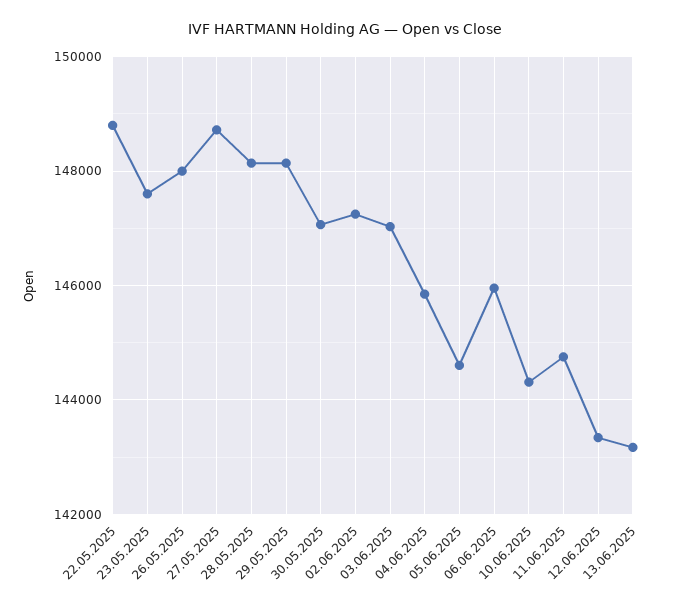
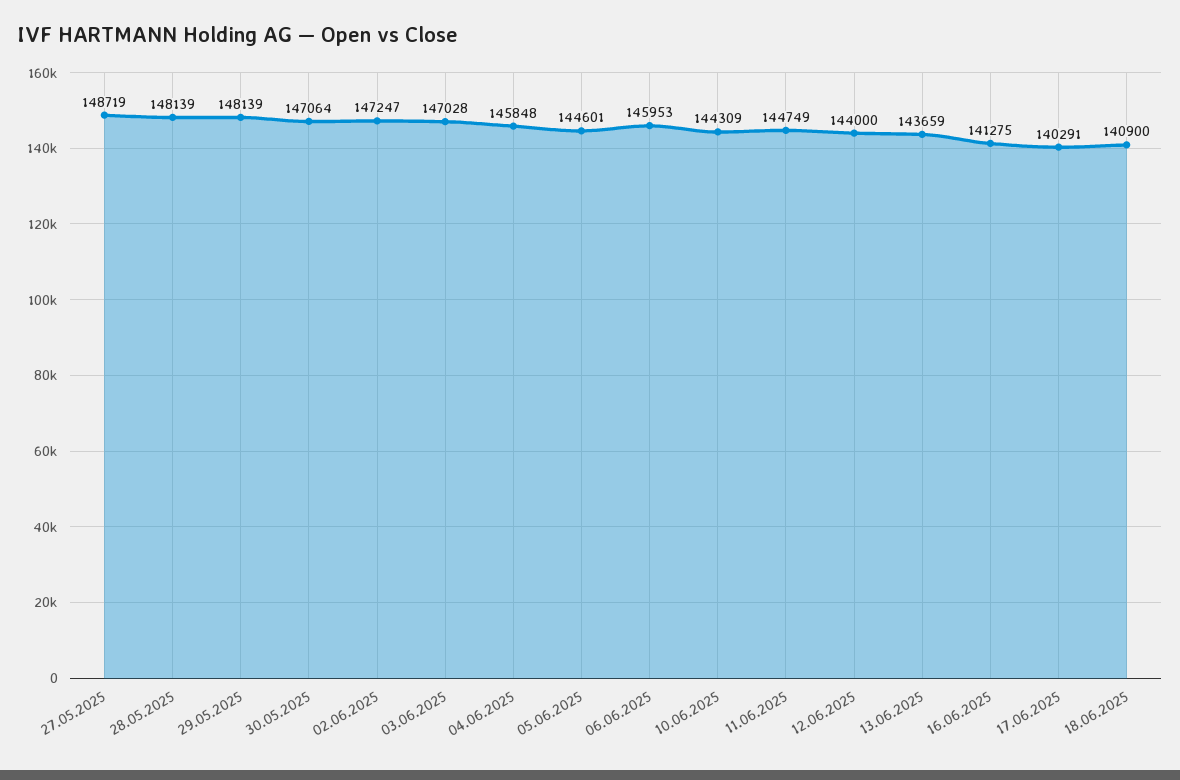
22.05.2025: 148800 -> none
23.05.2025: 147600 -> none
26.05.2025: 148000 -> none
12.06.2025: 143400 -> 144000
13.06.2025: 143200 -> 143659
16.06.2025: none -> 141275
17.06.2025: none -> 140291
18.06.2025: none -> 140900

